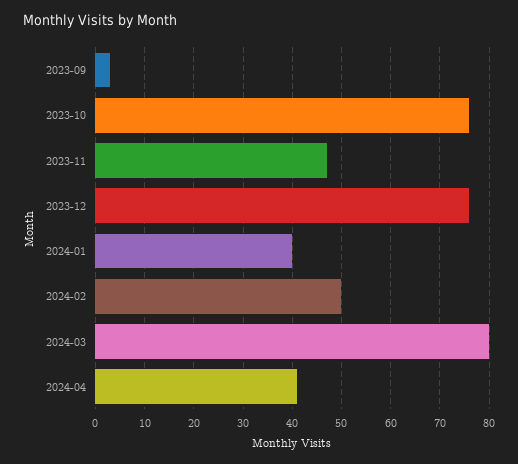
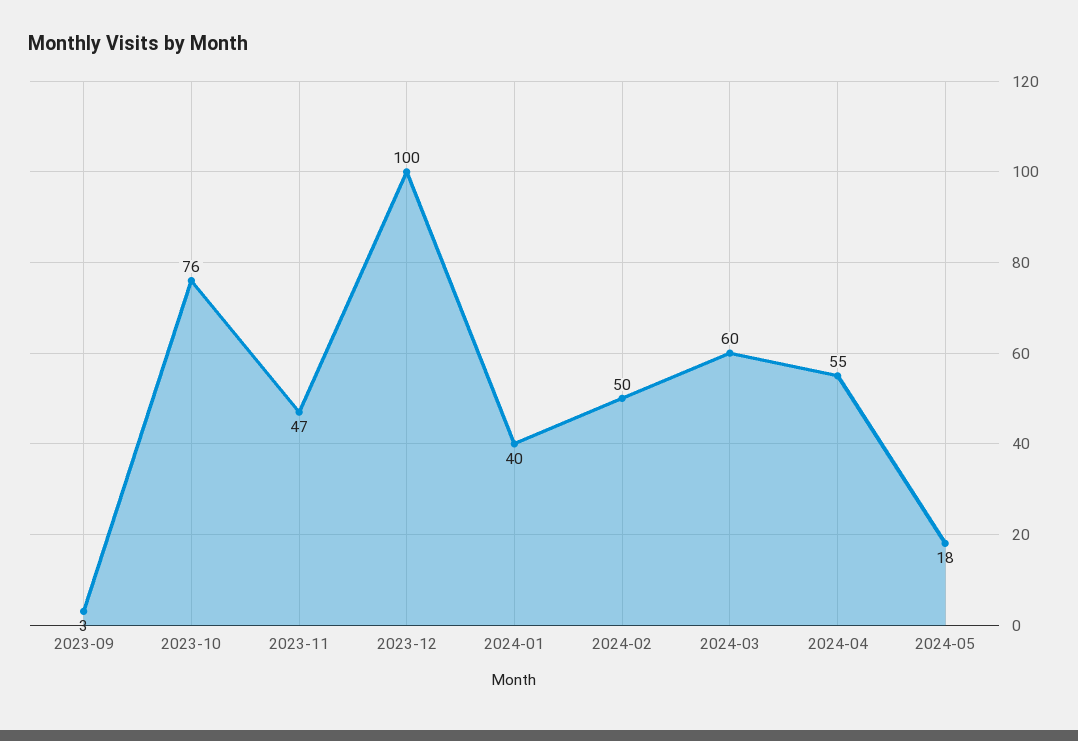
2023-12: 75 -> 100
2024-03: 80 -> 60
2024-04: 40 -> 55
2024-05: none -> 18

